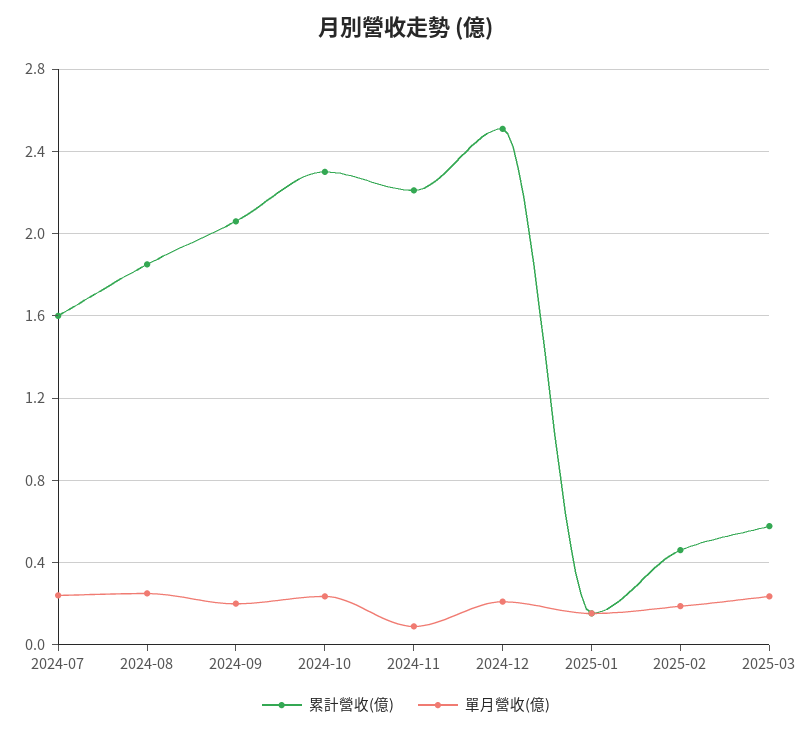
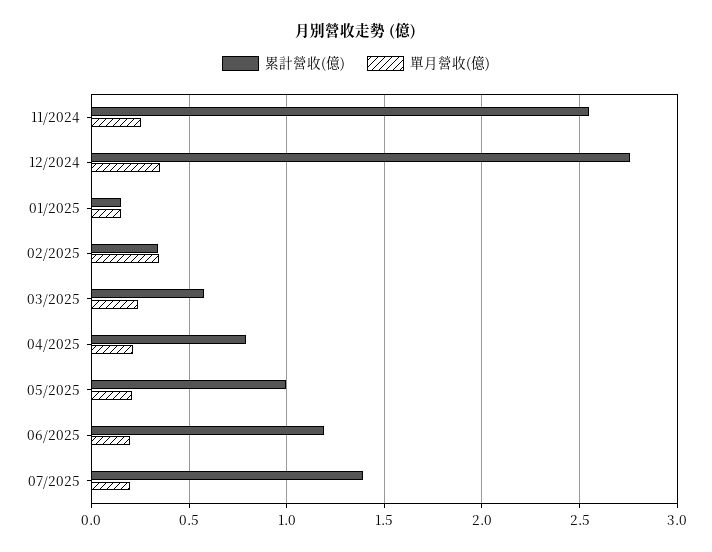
累計營收(億), 2024-07: 1.6 -> none
單月營收(億), 2024-07: 0.25 -> none
累計營收(億), 2024-08: 1.85 -> none
單月營收(億), 2024-08: 0.25 -> none
累計營收(億), 2024-09: 2.05 -> none
單月營收(億), 2024-09: 0.2 -> none
累計營收(億), 2024-10: 2.3 -> none
單月營收(億), 2024-10: 0.25 -> none
累計營收(億), 2024-11: 2.2 -> 2.55
單月營收(億), 2024-11: 0.1 -> 0.25
累計營收(億), 2024-12: 2.5 -> 2.75
單月營收(億), 2024-12: 0.2 -> 0.35
累計營收(億), 2025-02: 0.45 -> 0.35
單月營收(億), 2025-02: 0.2 -> 0.35
累計營收(億), 04/2025: none -> 0.8
單月營收(億), 04/2025: none -> 0.2
累計營收(億), 05/2025: none -> 1
單月營收(億), 05/2025: none -> 0.2
累計營收(億), 06/2025: none -> 1.2
單月營收(億), 06/2025: none -> 0.2
累計營收(億), 07/2025: none -> 1.4
單月營收(億), 07/2025: none -> 0.2

